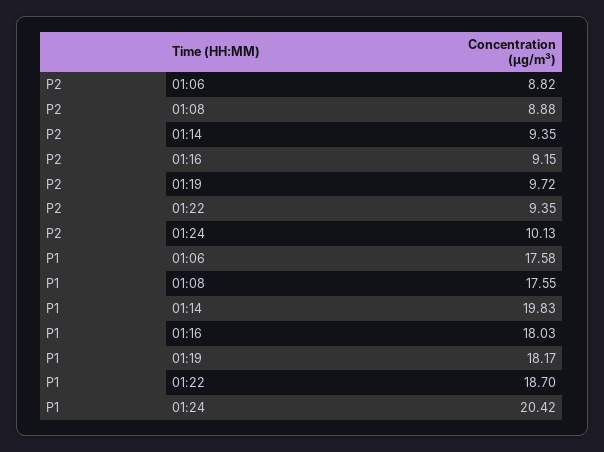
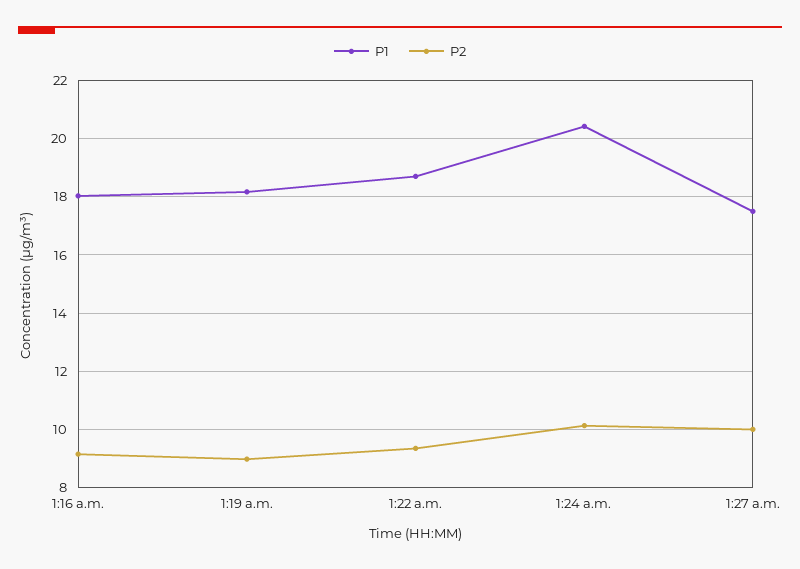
P2, 01:06: 8.82 -> none
P2, 01:08: 8.88 -> none
P2, 01:14: 9.35 -> none
P2, 01:19: 9.72 -> 9
P1, 01:06: 17.58 -> none
P1, 01:08: 17.55 -> none
P1, 01:14: 19.83 -> none
P1, 1:27 a.m.: none -> 17.5
P2, 1:27 a.m.: none -> 10

